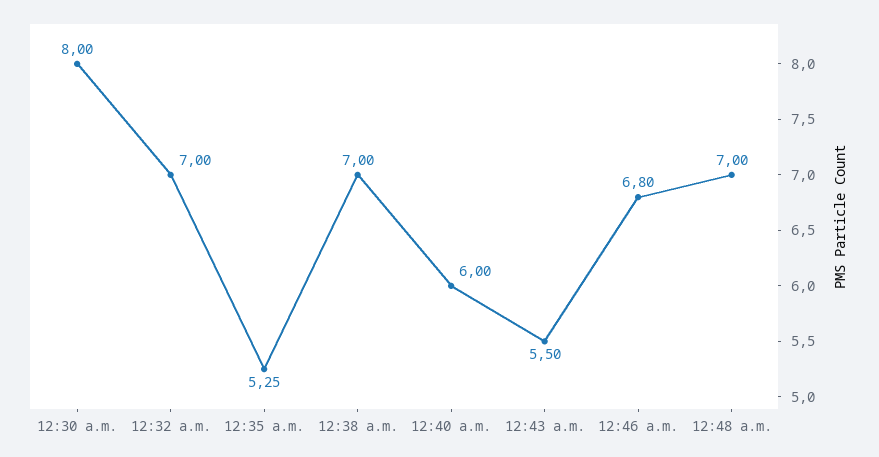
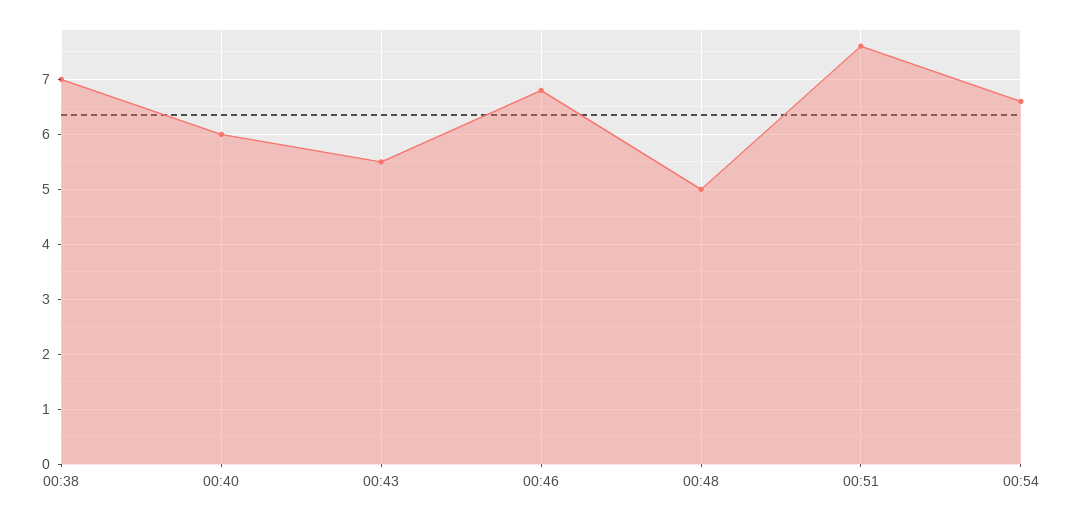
12:30 a.m.: 8 -> none
12:32 a.m.: 7 -> none
12:35 a.m.: 5.25 -> none
12:48 a.m.: 7 -> 5
00:51: none -> 7.5
00:54: none -> 6.5

